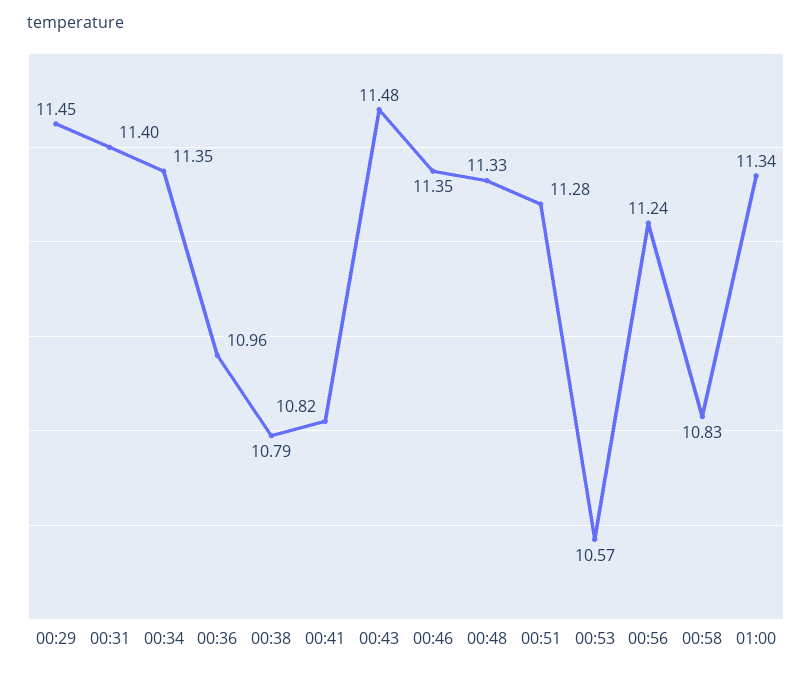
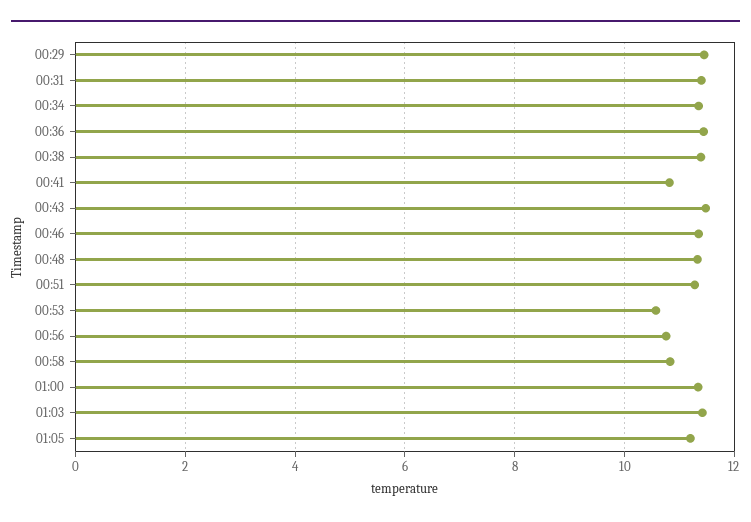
00:36: 10.96 -> 11.4
00:38: 10.79 -> 11.4
00:56: 11.24 -> 10.8
01:03: none -> 11.4
01:05: none -> 11.2

